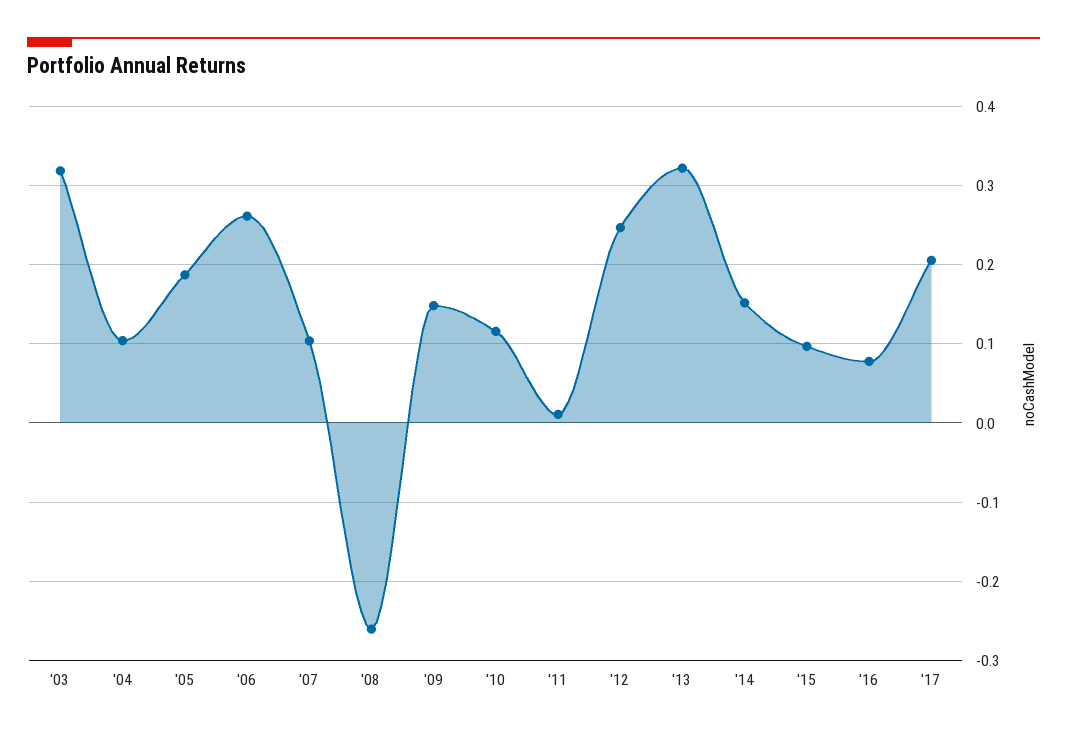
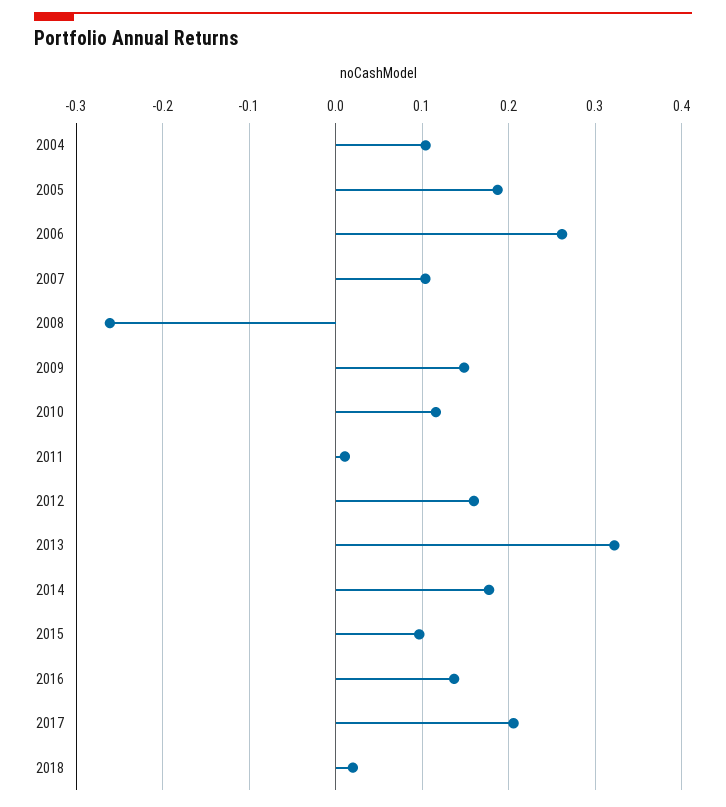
'03: 0.32 -> none
'12: 0.25 -> 0.16
'14: 0.15 -> 0.18
'16: 0.08 -> 0.14
2018: none -> 0.02

